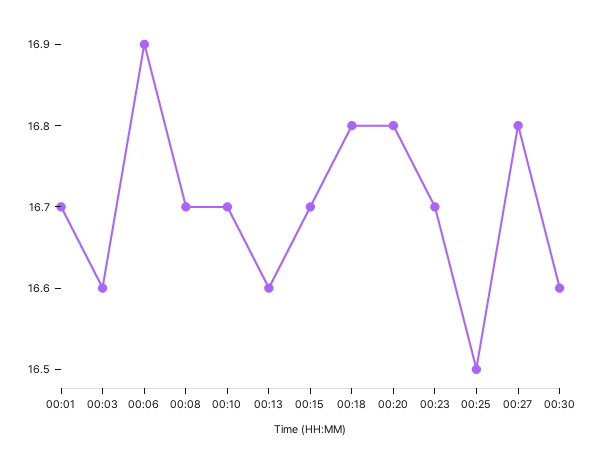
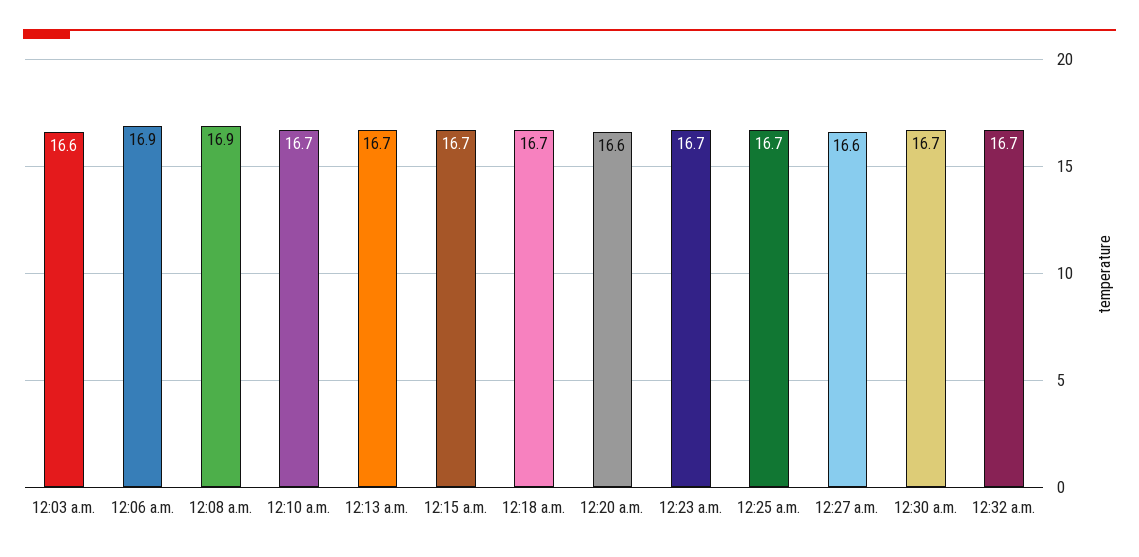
00:01: 16.7 -> none
00:08: 16.7 -> 16.9
00:13: 16.6 -> 16.7
00:18: 16.8 -> 16.7
00:20: 16.8 -> 16.6
00:25: 16.5 -> 16.7
00:27: 16.8 -> 16.6
00:30: 16.6 -> 16.7
12:32 a.m.: none -> 16.7

